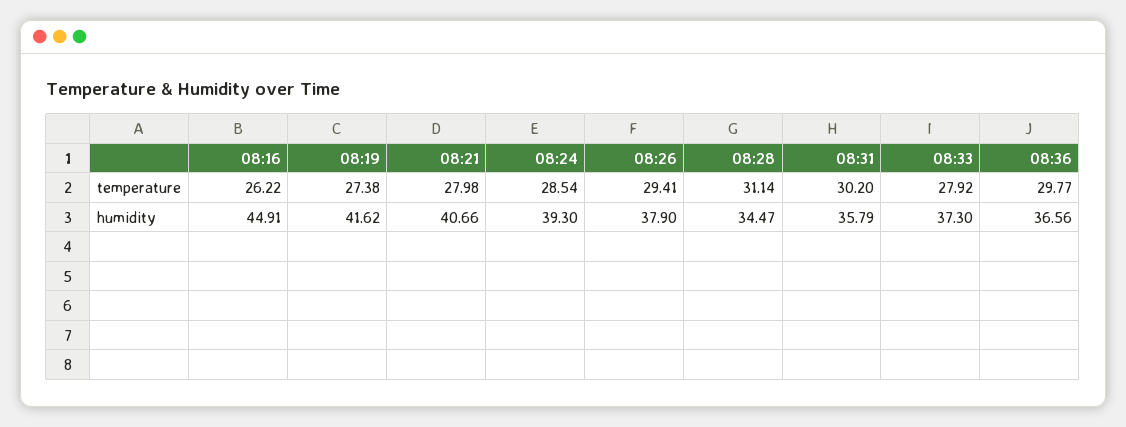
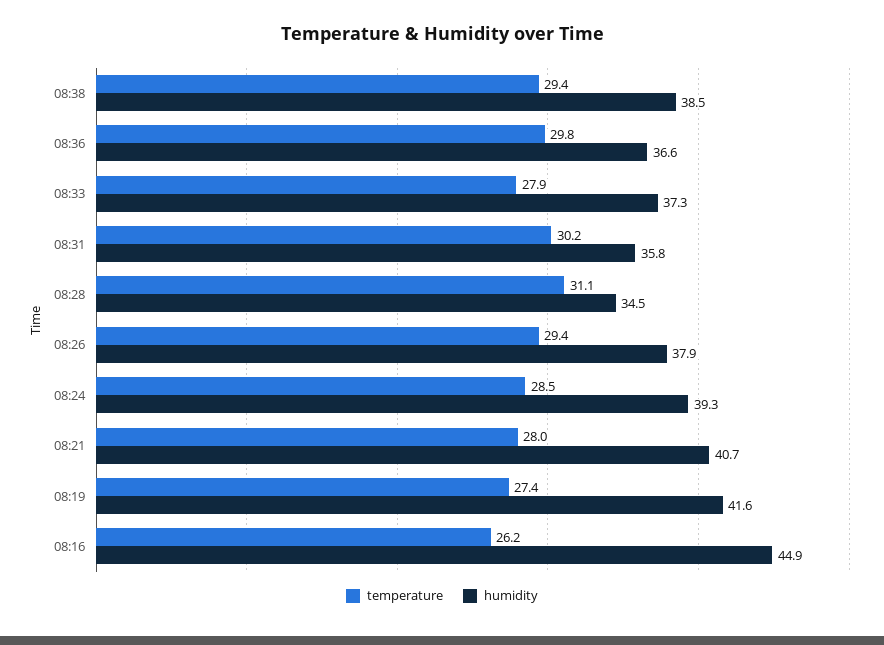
temperature, 08:38: none -> 29.4
humidity, 08:38: none -> 38.5

